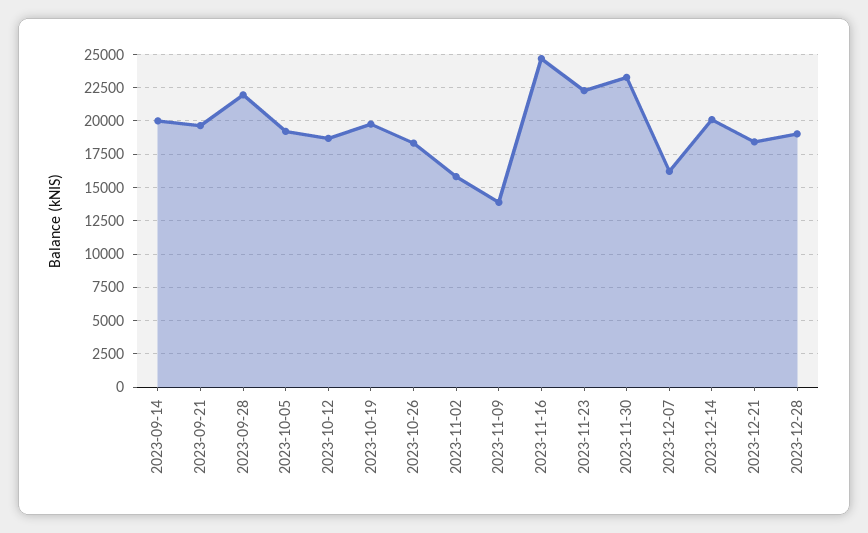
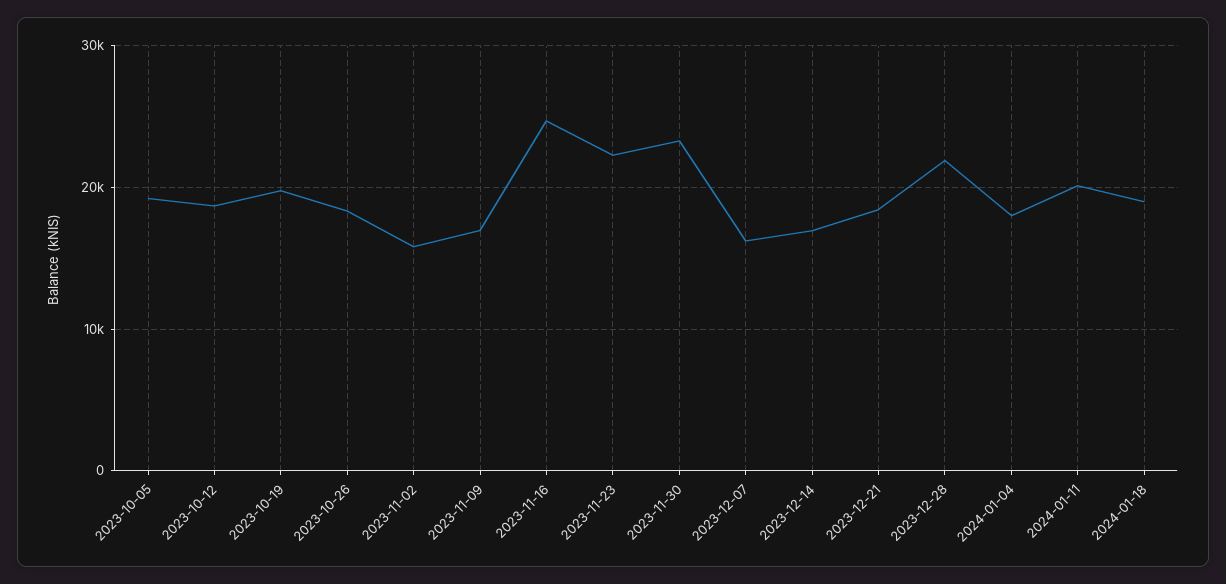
2023-09-14: 20000 -> none
2023-09-21: 19500 -> none
2023-09-28: 22000 -> none
2023-11-09: 14000 -> 17000
2023-12-14: 20000 -> 17000
2023-12-28: 19000 -> 22000
2024-01-04: none -> 18000
2024-01-11: none -> 20000
2024-01-18: none -> 19000

